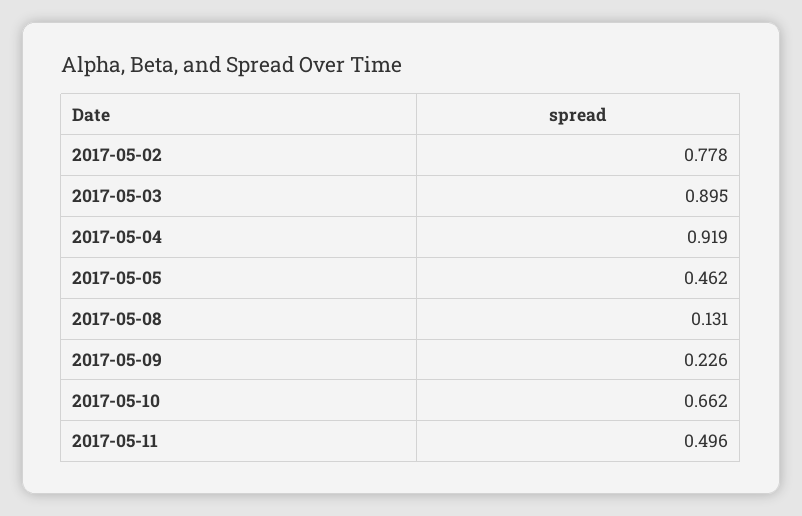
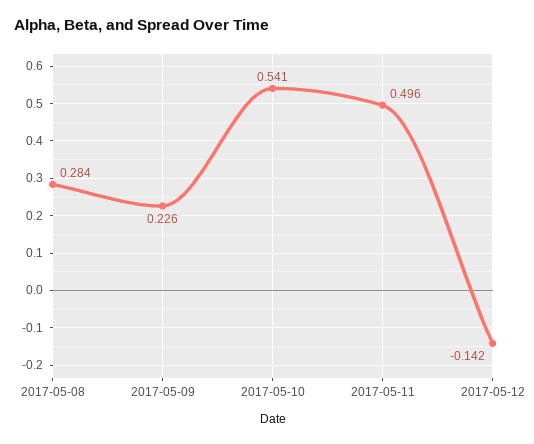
2017-05-02: 0.778 -> none
2017-05-03: 0.895 -> none
2017-05-04: 0.919 -> none
2017-05-05: 0.462 -> none
2017-05-08: 0.131 -> 0.284
2017-05-10: 0.662 -> 0.541
2017-05-12: none -> -0.142

